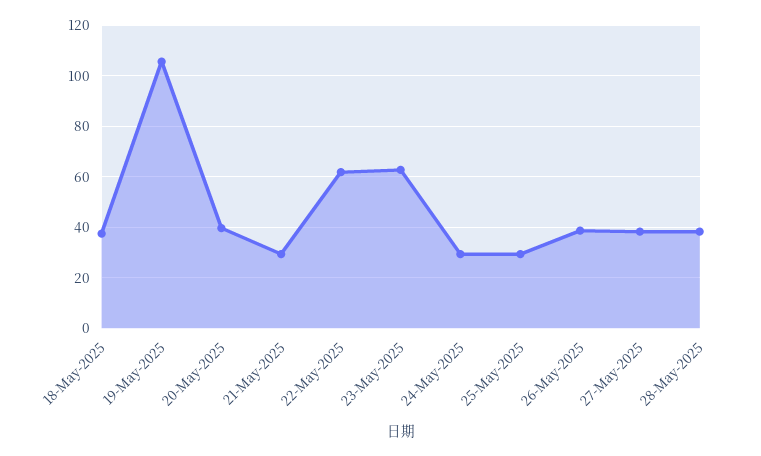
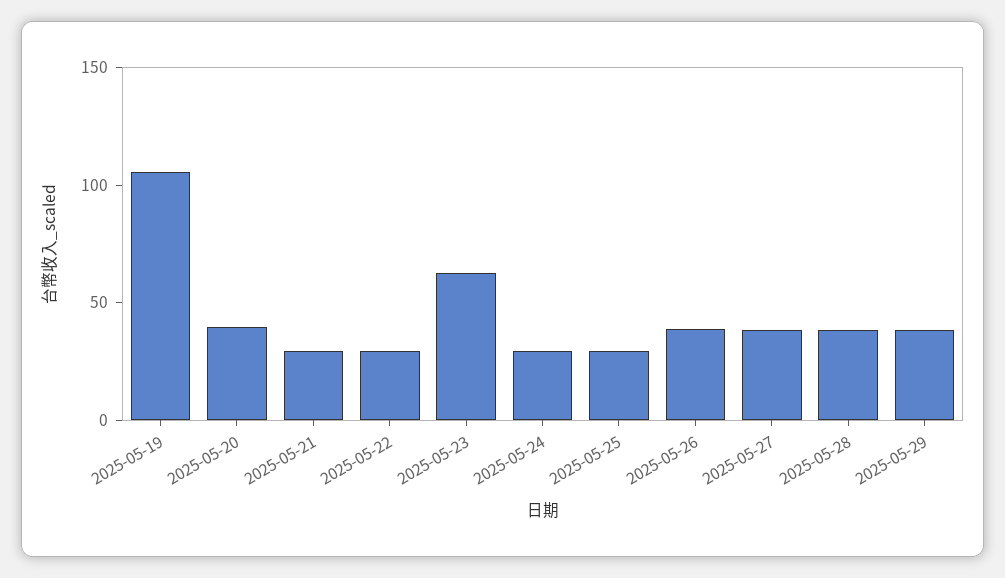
18-May-2025: 37.5 -> none
22-May-2025: 62.5 -> 30
2025-05-29: none -> 40

